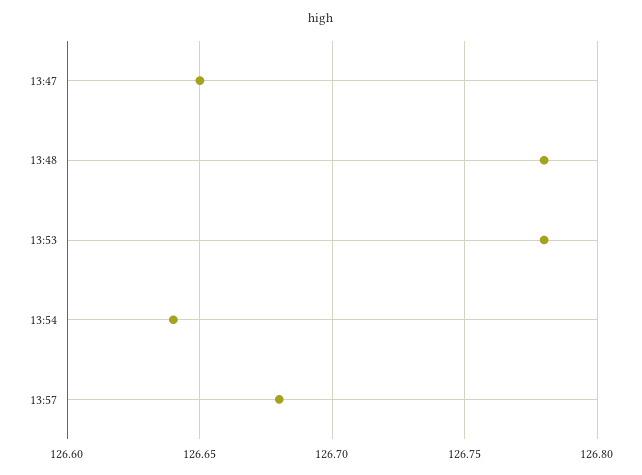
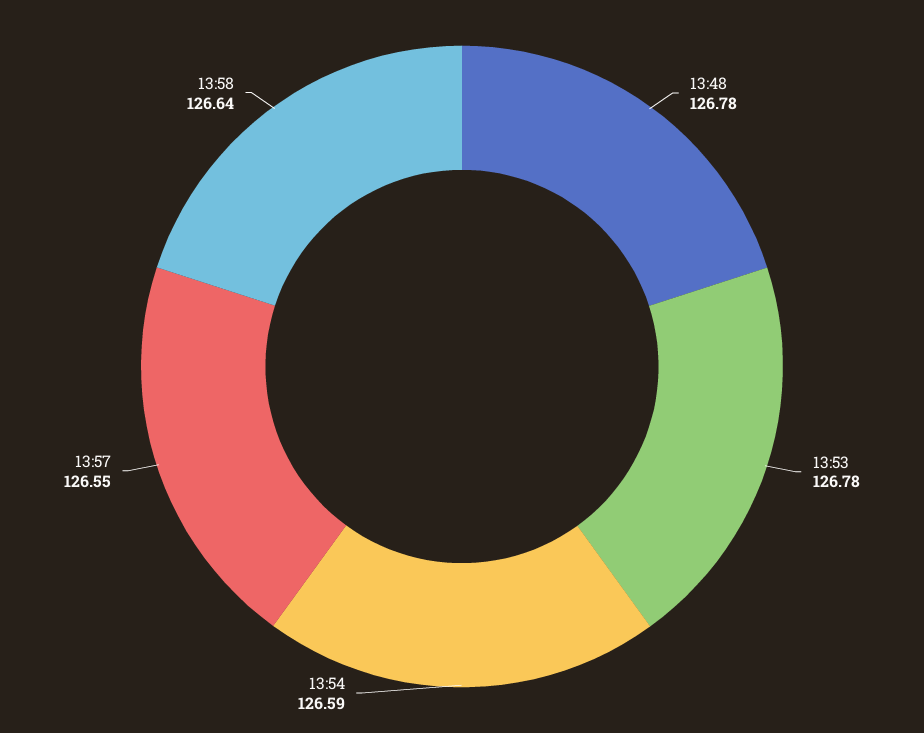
13:47: 126.65 -> none
13:54: 126.64 -> 126.59
13:57: 126.68 -> 126.55
13:58: none -> 126.64

